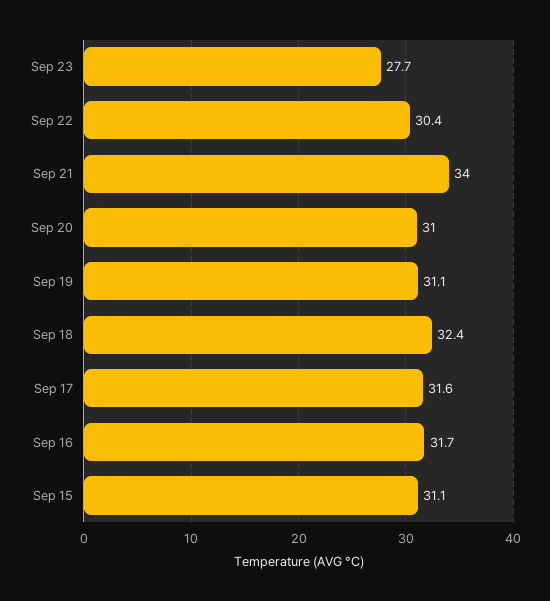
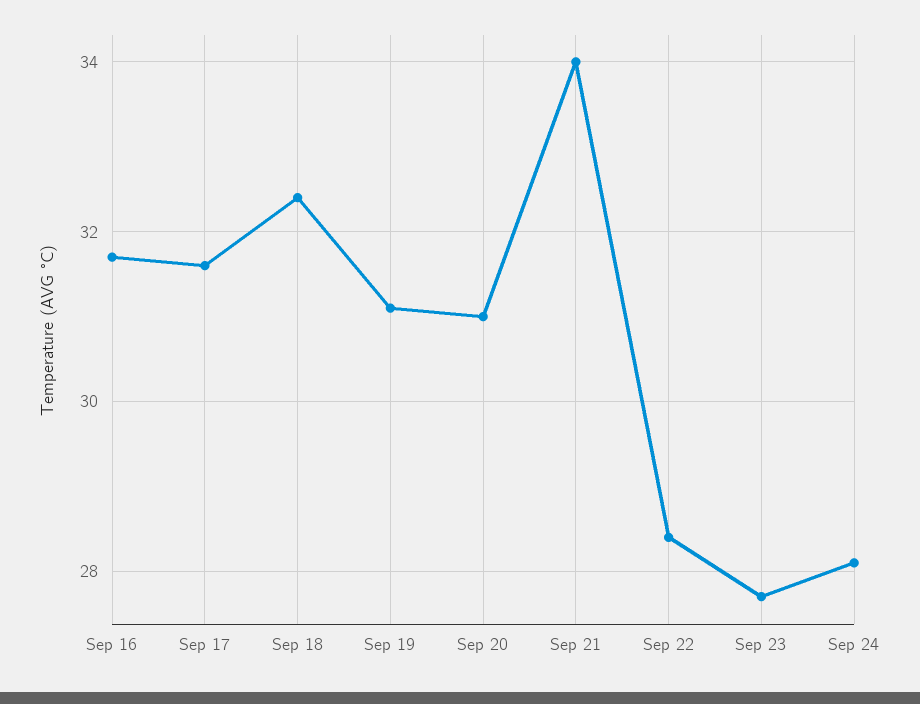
Sep 22: 30.4 -> 28.5
Sep 15: 31.1 -> none
Sep 24: none -> 28

